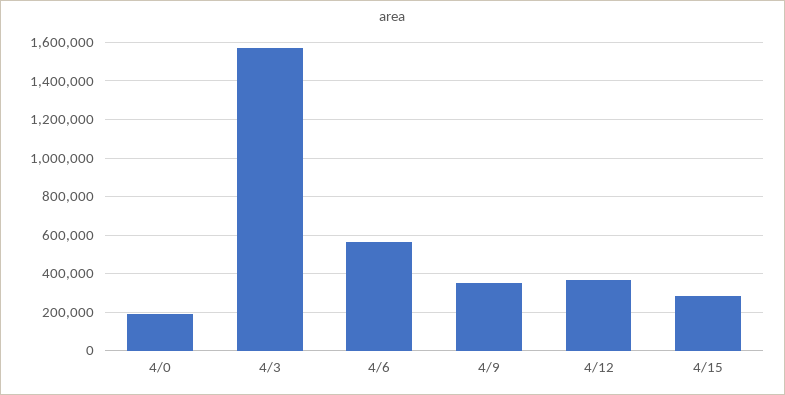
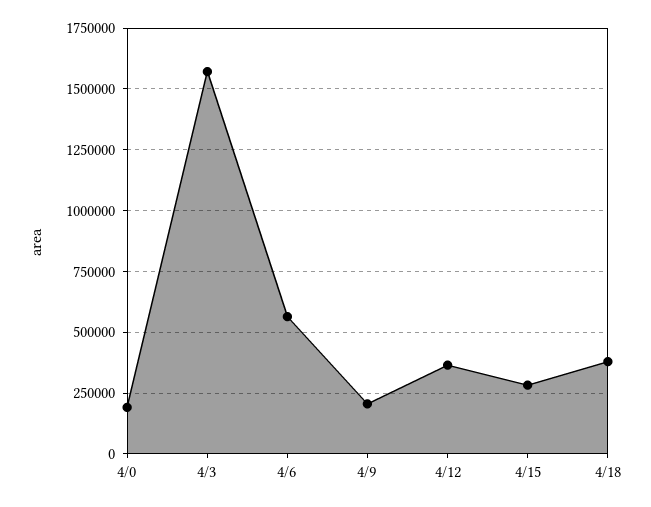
4/9: 350000 -> 200000
4/18: none -> 375000

